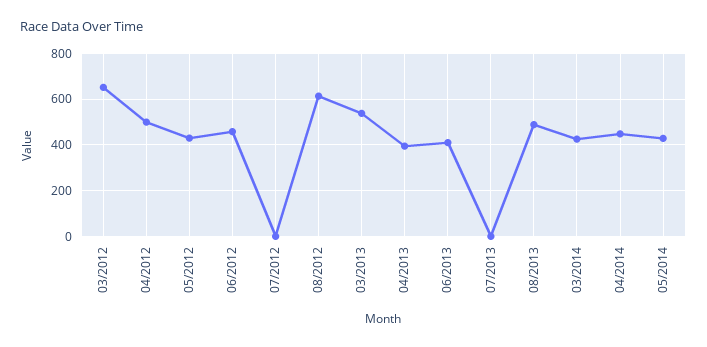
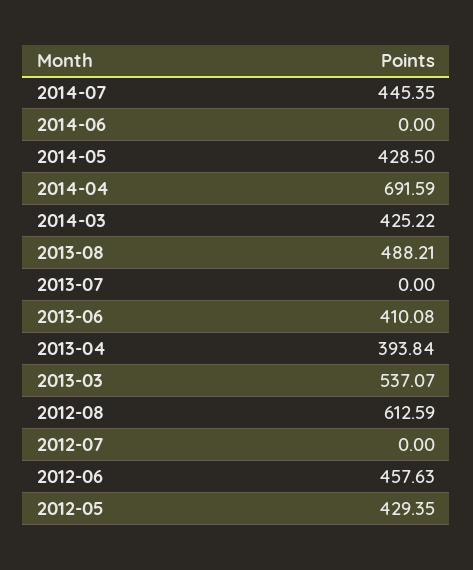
03/2012: 650 -> none
04/2012: 500 -> none
04/2014: 450 -> 691.59
2014-07: none -> 445.35
2014-06: none -> 0

